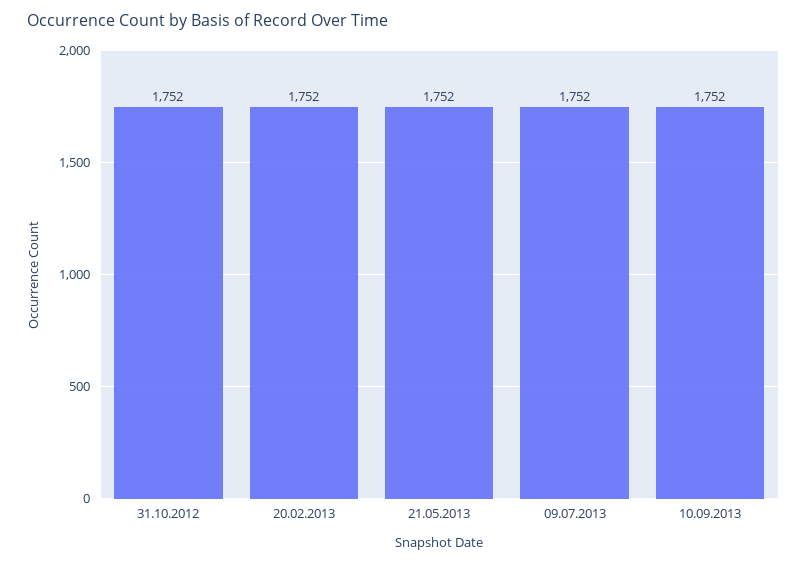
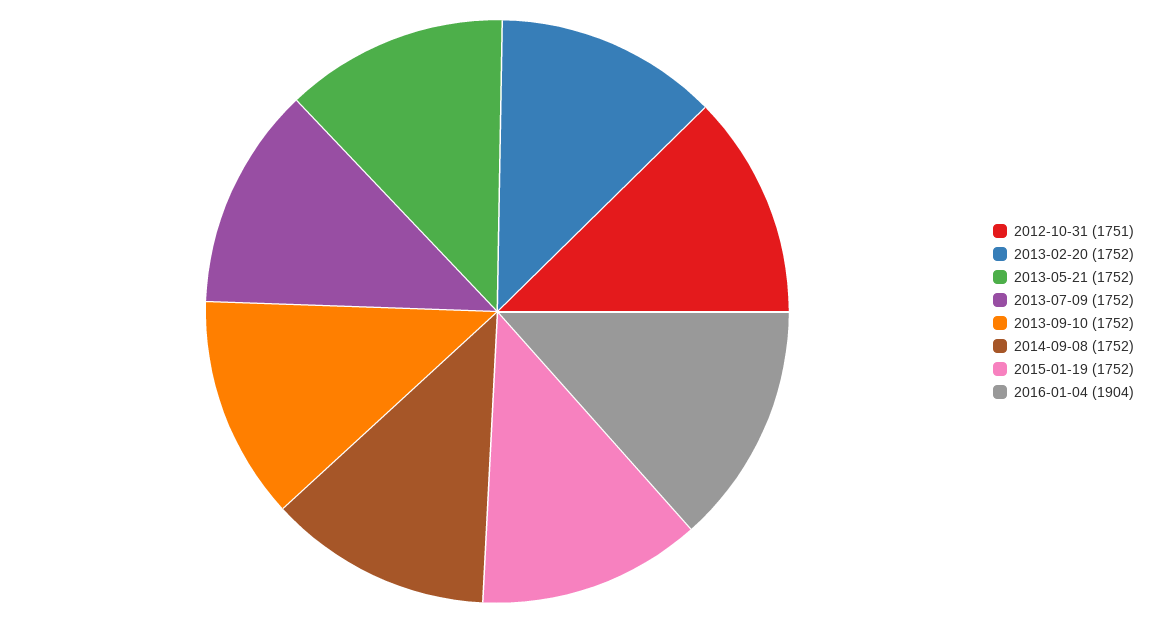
31.10.2012: 1752 -> 1751
2014-09-08: none -> 1752
2015-01-19: none -> 1752
2016-01-04: none -> 1904

